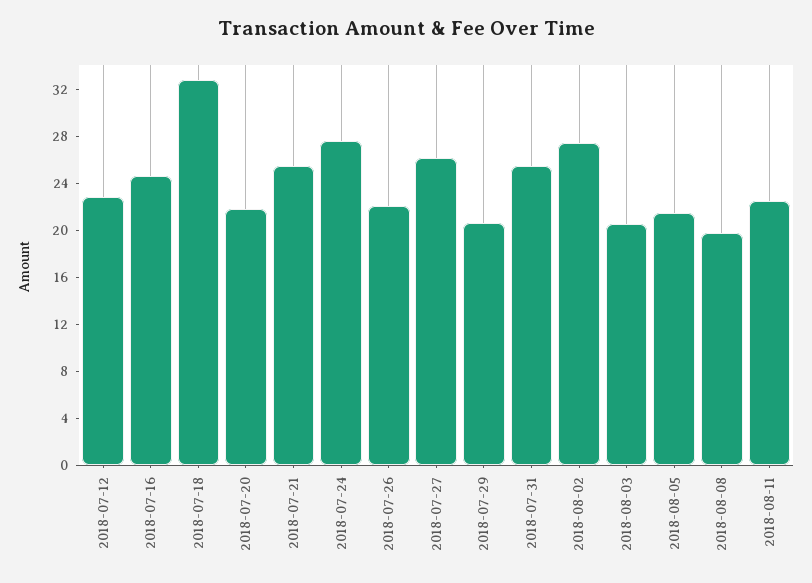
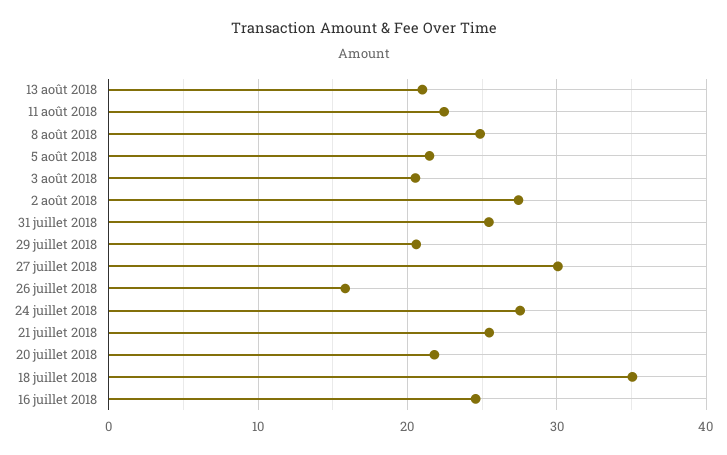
2018-07-12: 23 -> none
2018-07-18: 33 -> 35
2018-07-26: 22 -> 16
2018-07-27: 26 -> 30
2018-08-08: 20 -> 25
13 août 2018: none -> 21

